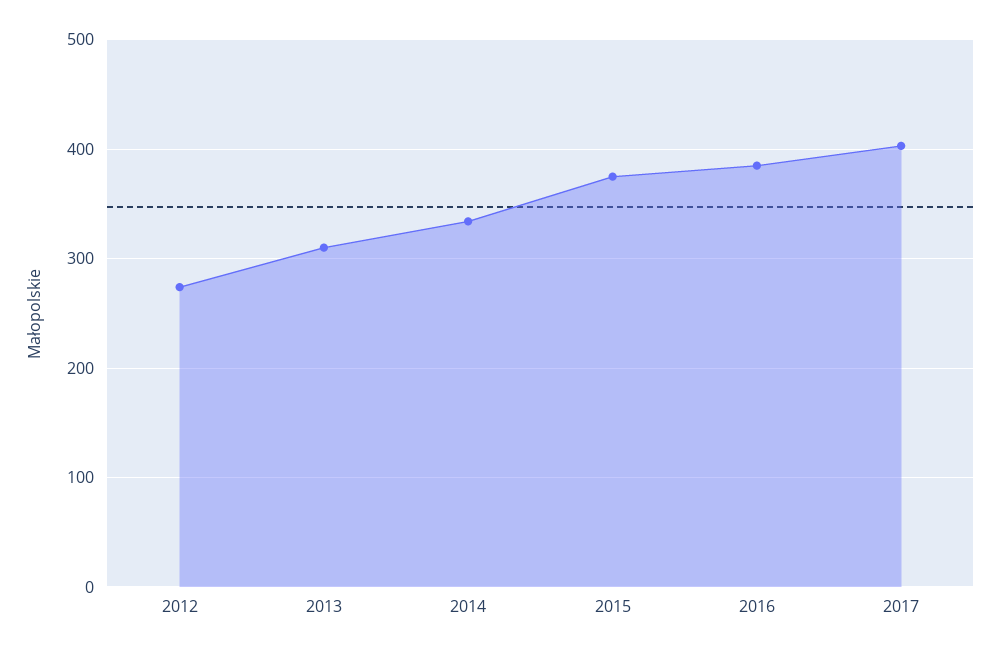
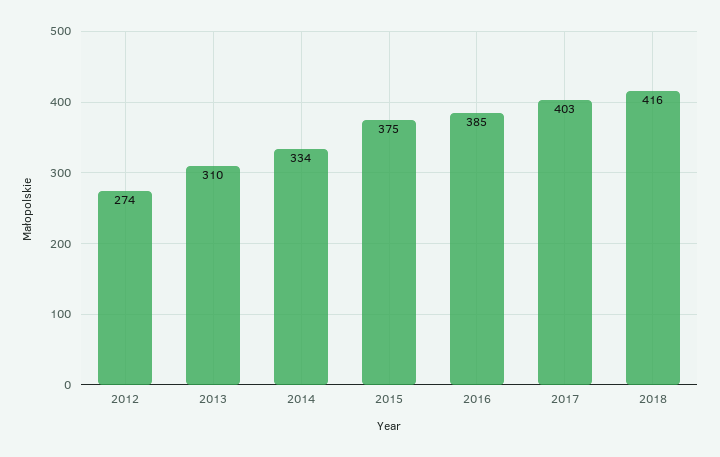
2018: none -> 416

